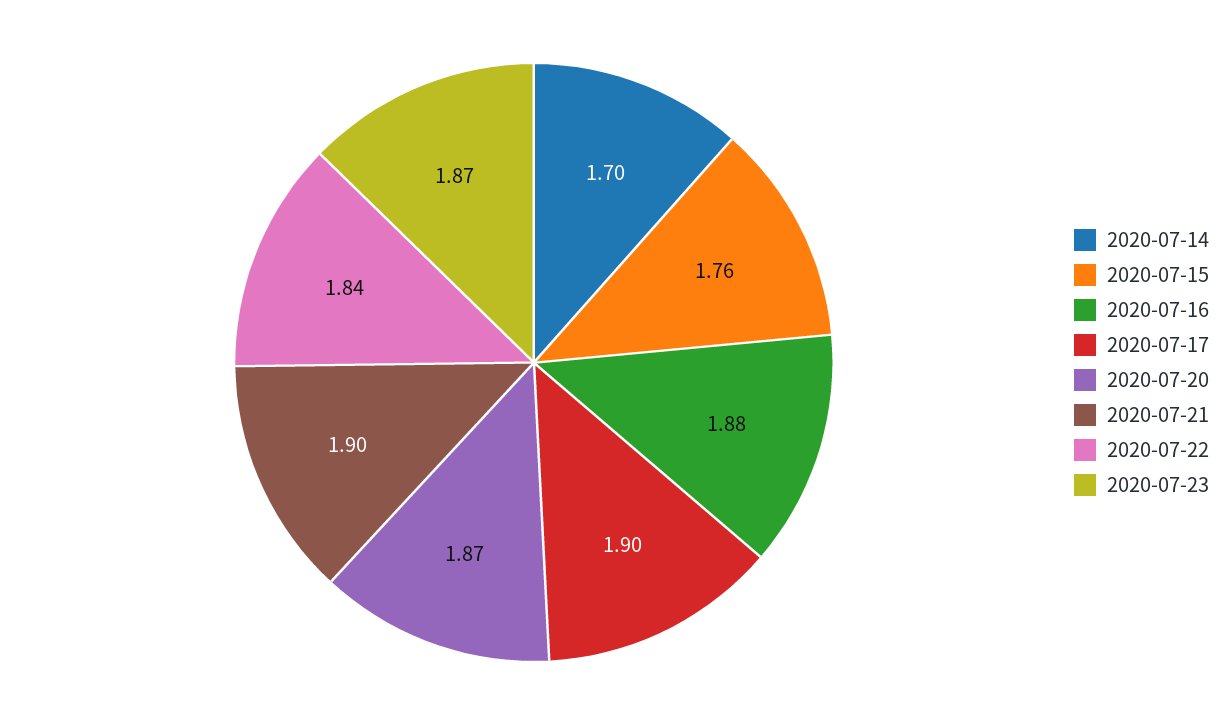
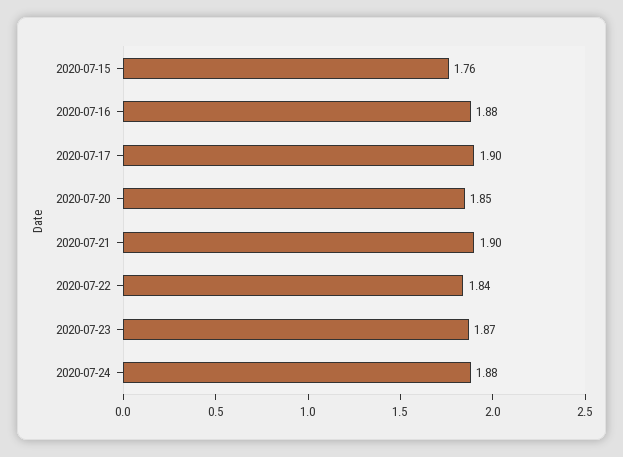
2020-07-14: 1.7 -> none
2020-07-20: 1.87 -> 1.85
2020-07-24: none -> 1.88

